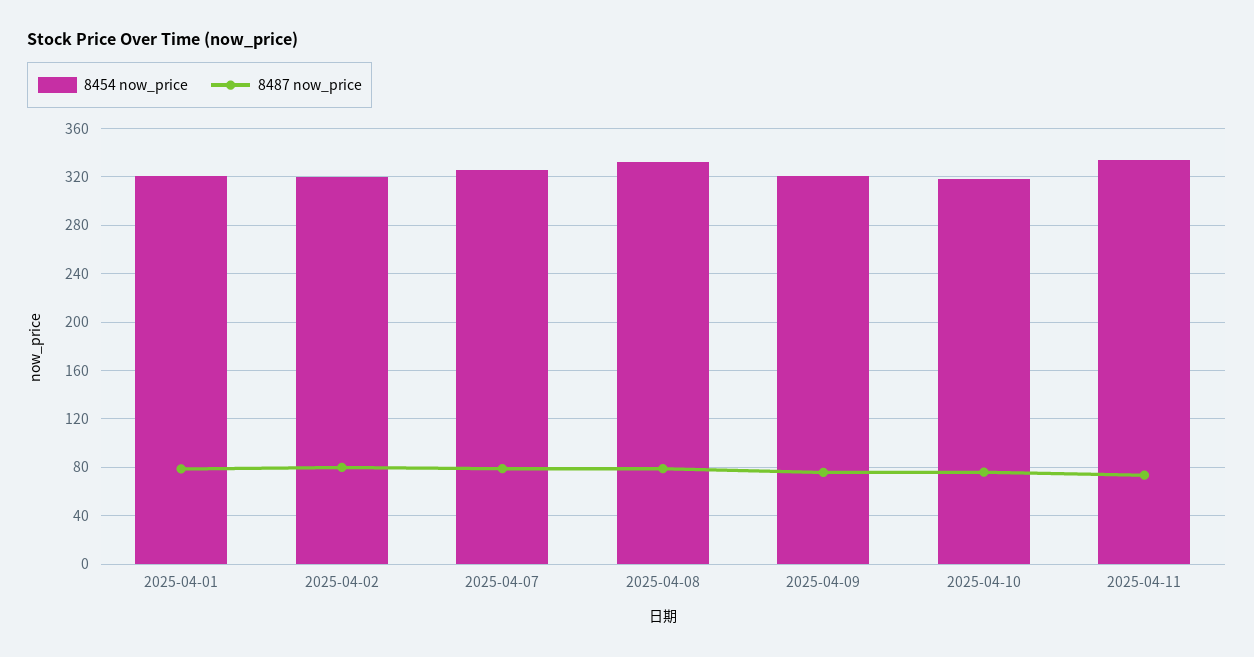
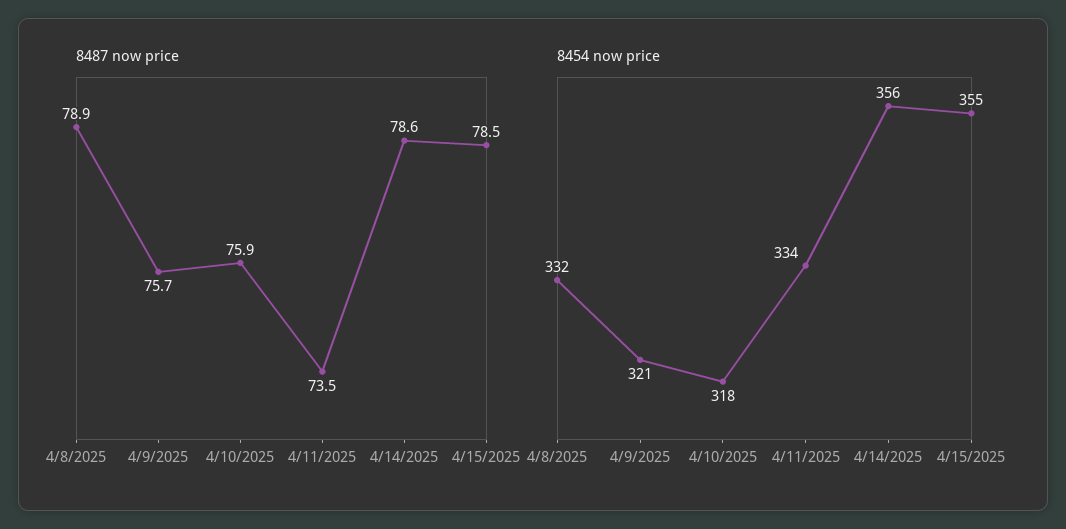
8454 now_price, 2025-04-01: 320 -> none
8487 now_price, 2025-04-01: 80 -> none
8454 now_price, 2025-04-02: 320 -> none
8487 now_price, 2025-04-02: 80 -> none
8454 now_price, 2025-04-07: 325 -> none
8487 now_price, 2025-04-07: 80 -> none
8487 now_price, 4/14/2025: none -> 78.6
8487 now_price, 4/15/2025: none -> 78.5
8454 now_price, 4/14/2025: none -> 356
8454 now_price, 4/15/2025: none -> 355

